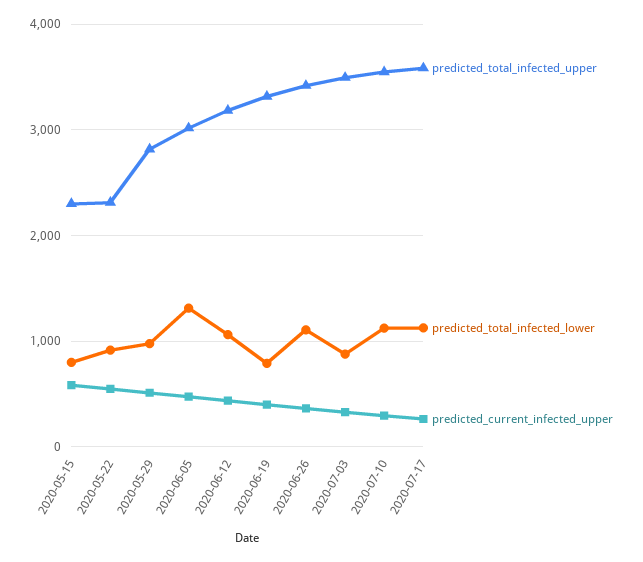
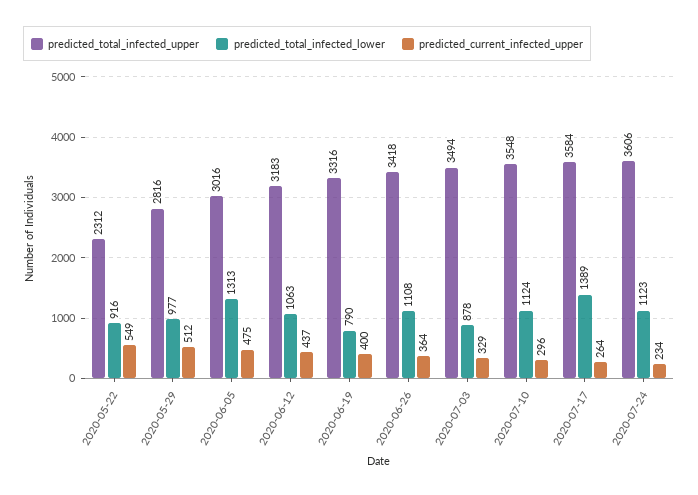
predicted_total_infected_upper, 2020-05-15: 2300 -> none
predicted_total_infected_lower, 2020-05-15: 800 -> none
predicted_current_infected_upper, 2020-05-15: 600 -> none
predicted_total_infected_lower, 2020-07-17: 1100 -> 1389
predicted_total_infected_upper, 2020-07-24: none -> 3606
predicted_total_infected_lower, 2020-07-24: none -> 1123
predicted_current_infected_upper, 2020-07-24: none -> 234

